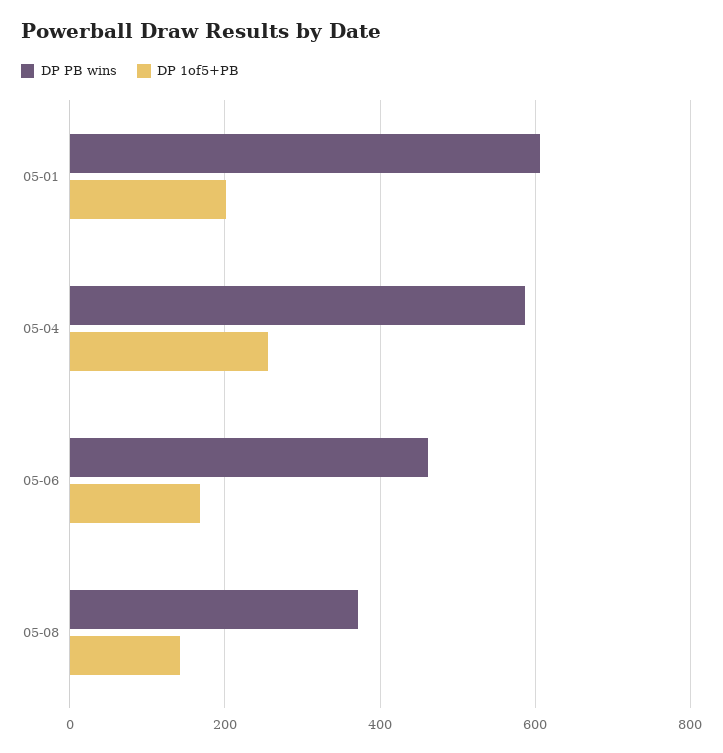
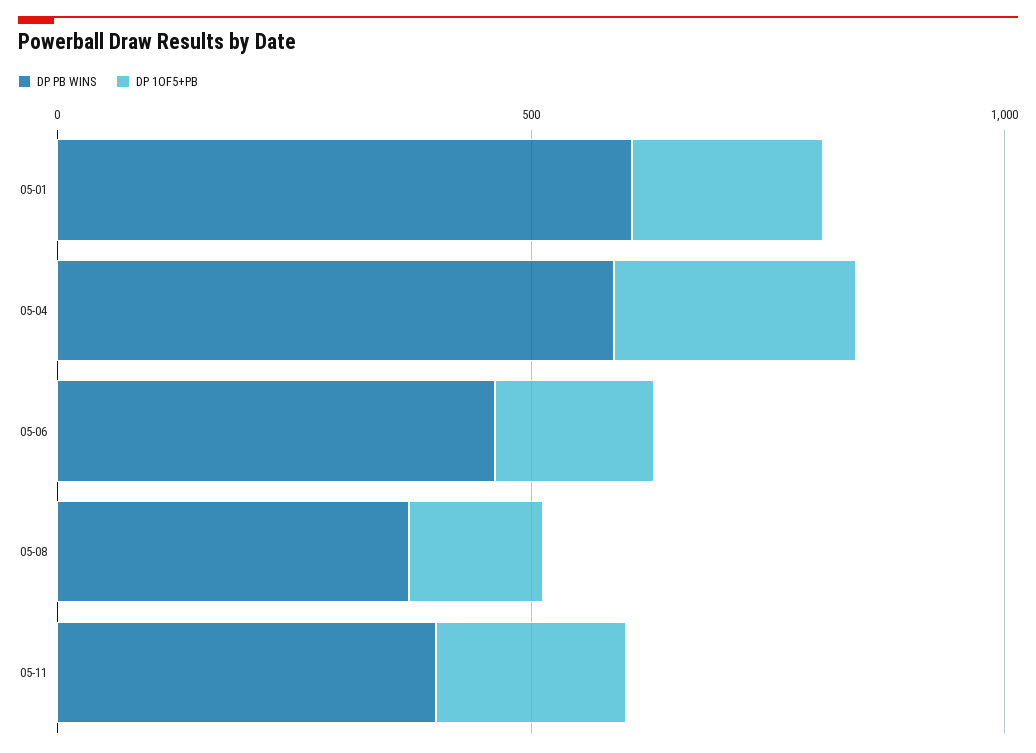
DP PB wins, 05-11: none -> 400
DP 1of5+PB, 05-11: none -> 200

